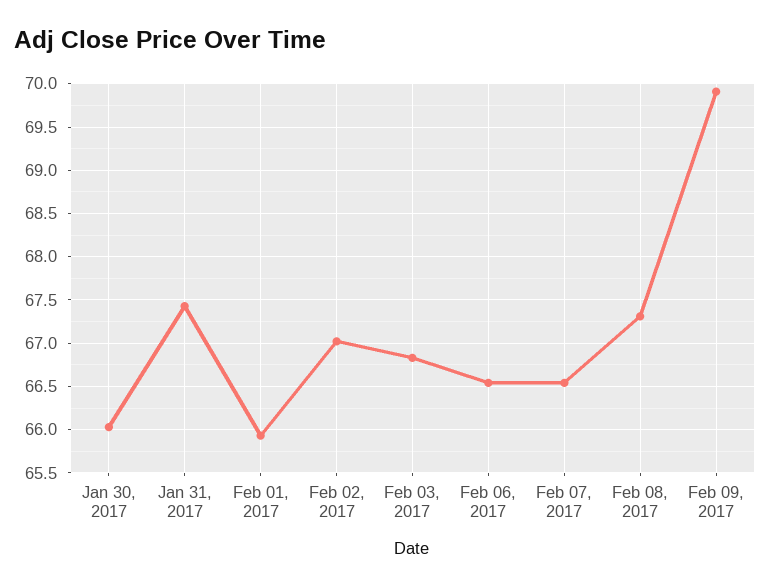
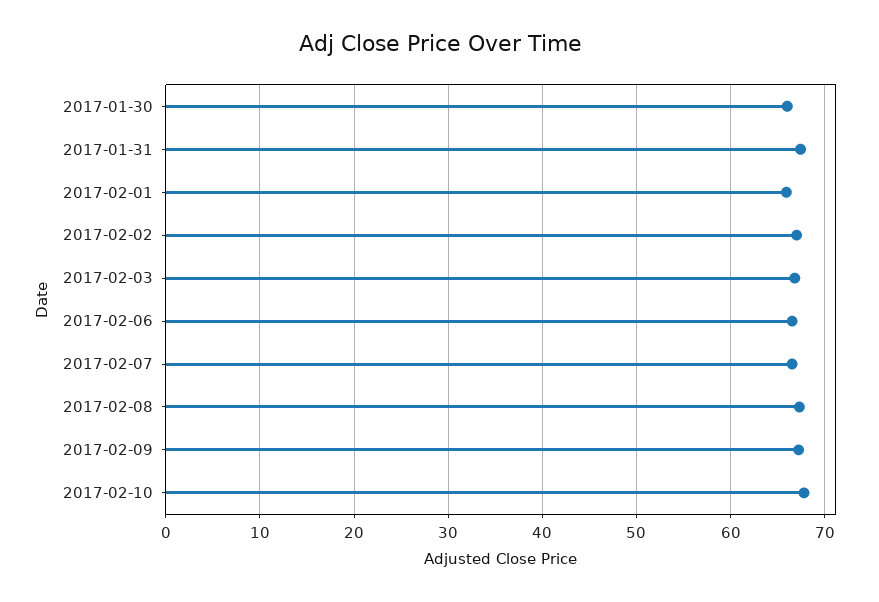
Feb 09, 2017: 69.9 -> 67
2017-02-10: none -> 68

